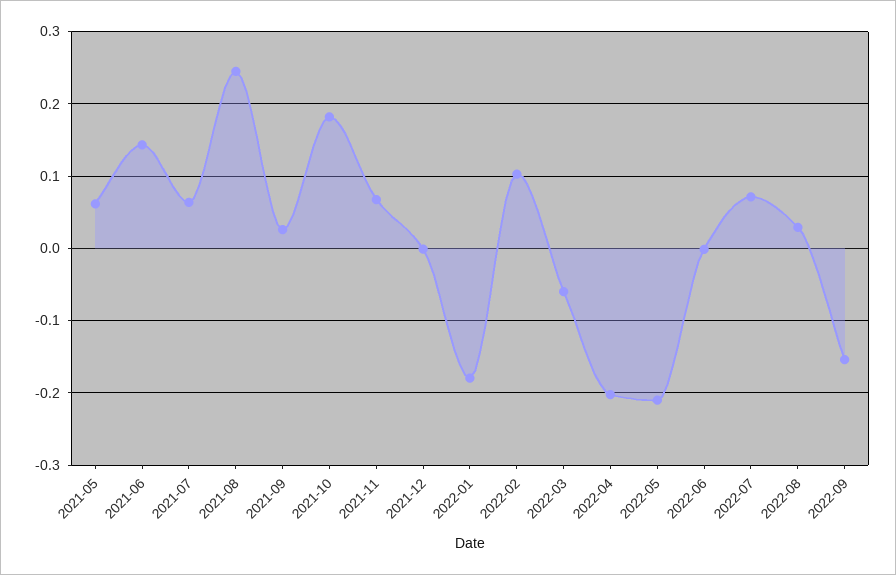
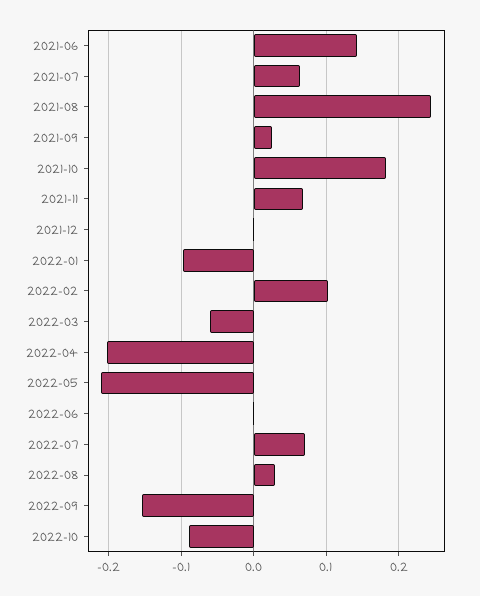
2021-05: 0.06 -> none
2022-01: -0.18 -> -0.1
2022-10: none -> -0.09

